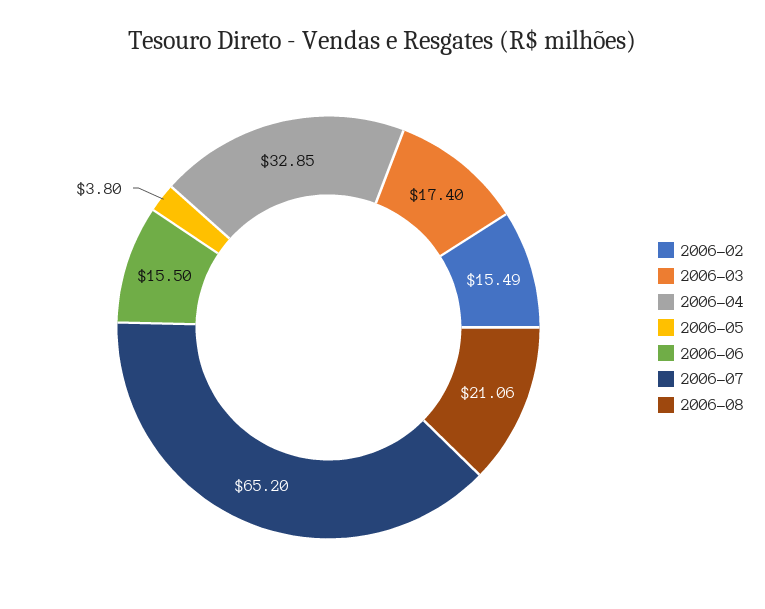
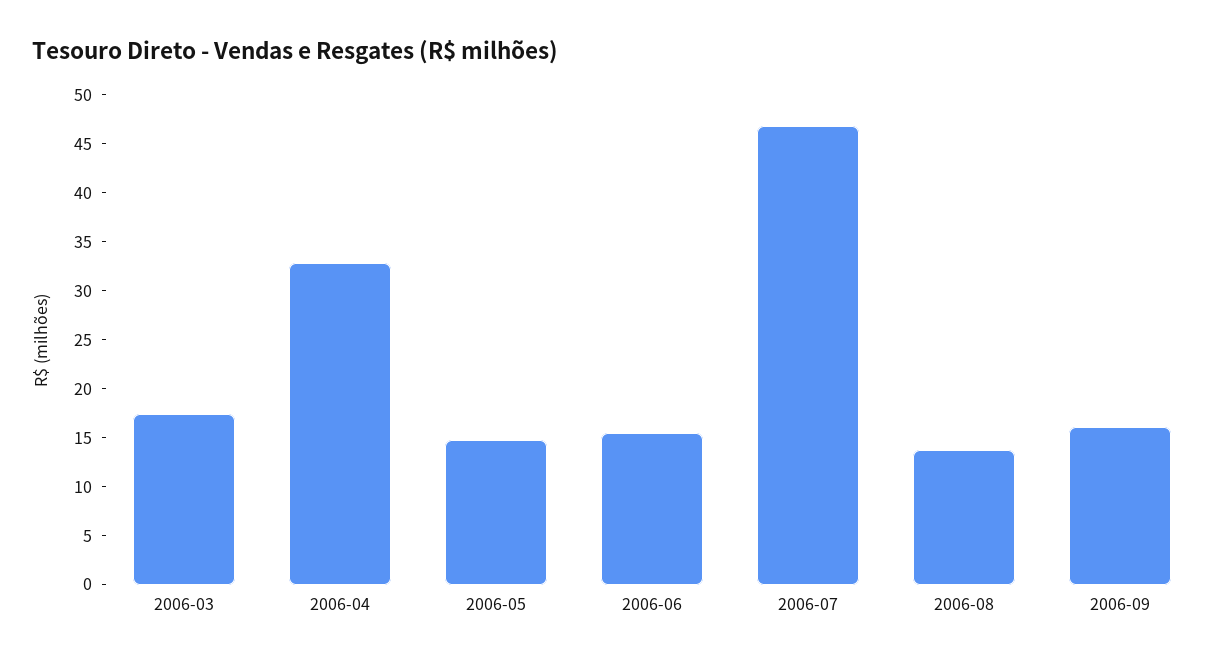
2006-02: 15.49 -> none
2006-05: 3.8 -> 15
2006-07: 65.2 -> 47
2006-08: 21.06 -> 14
2006-09: none -> 16

